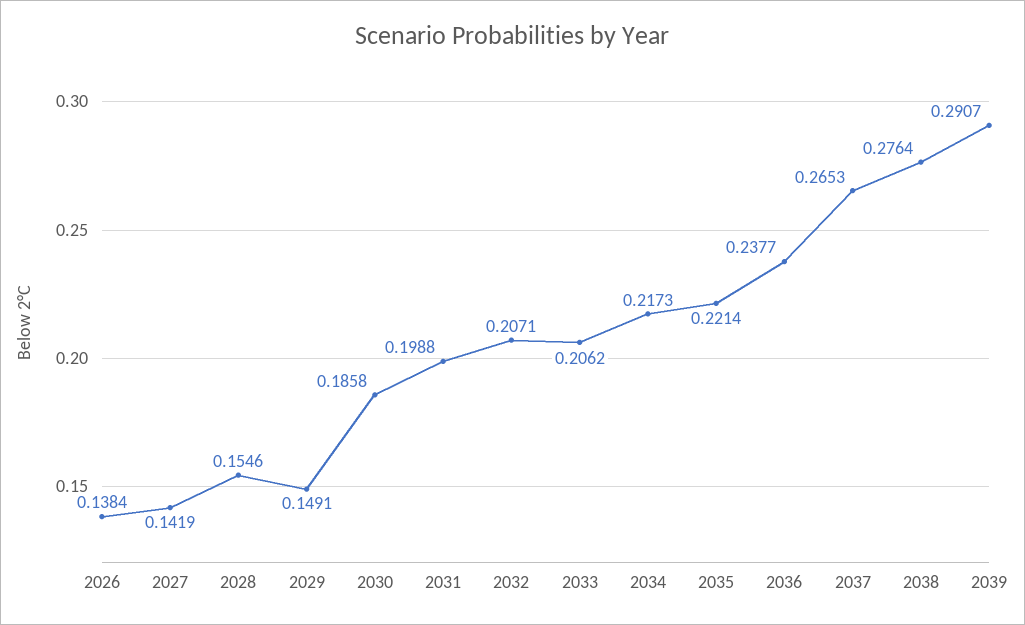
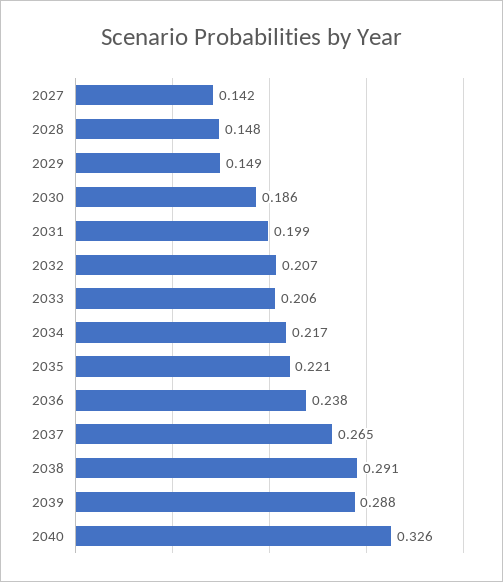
2026: 0.1384 -> none
2028: 0.1546 -> 0.148
2038: 0.2764 -> 0.291
2039: 0.2907 -> 0.288
2040: none -> 0.326

